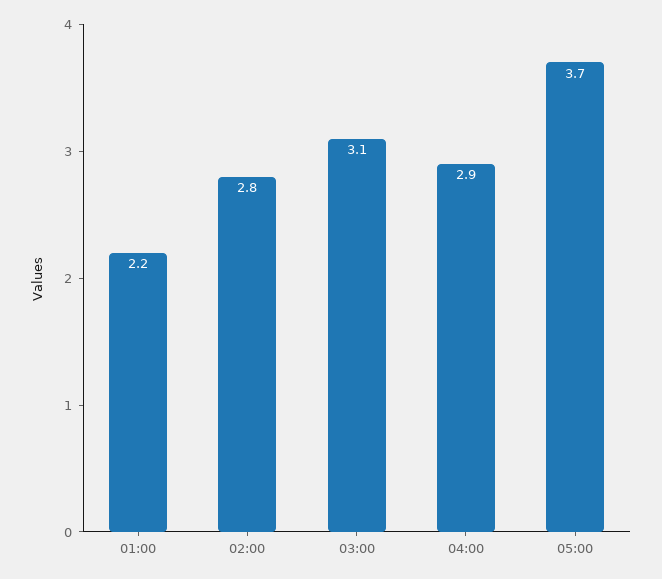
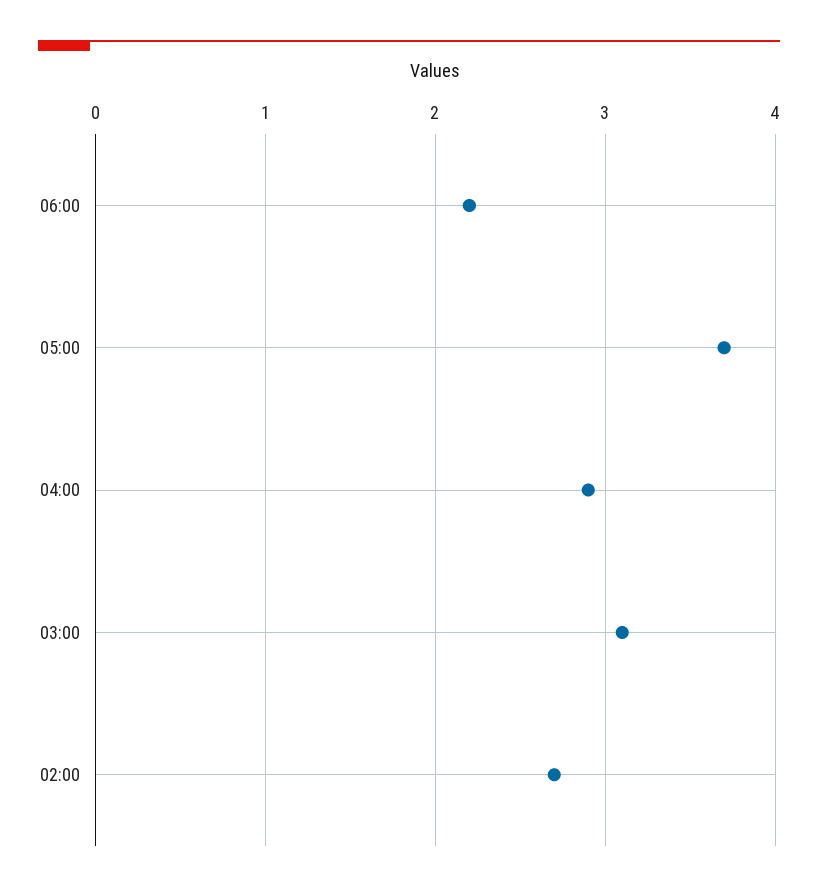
01:00: 2.2 -> none
02:00: 2.8 -> 2.7
06:00: none -> 2.2

